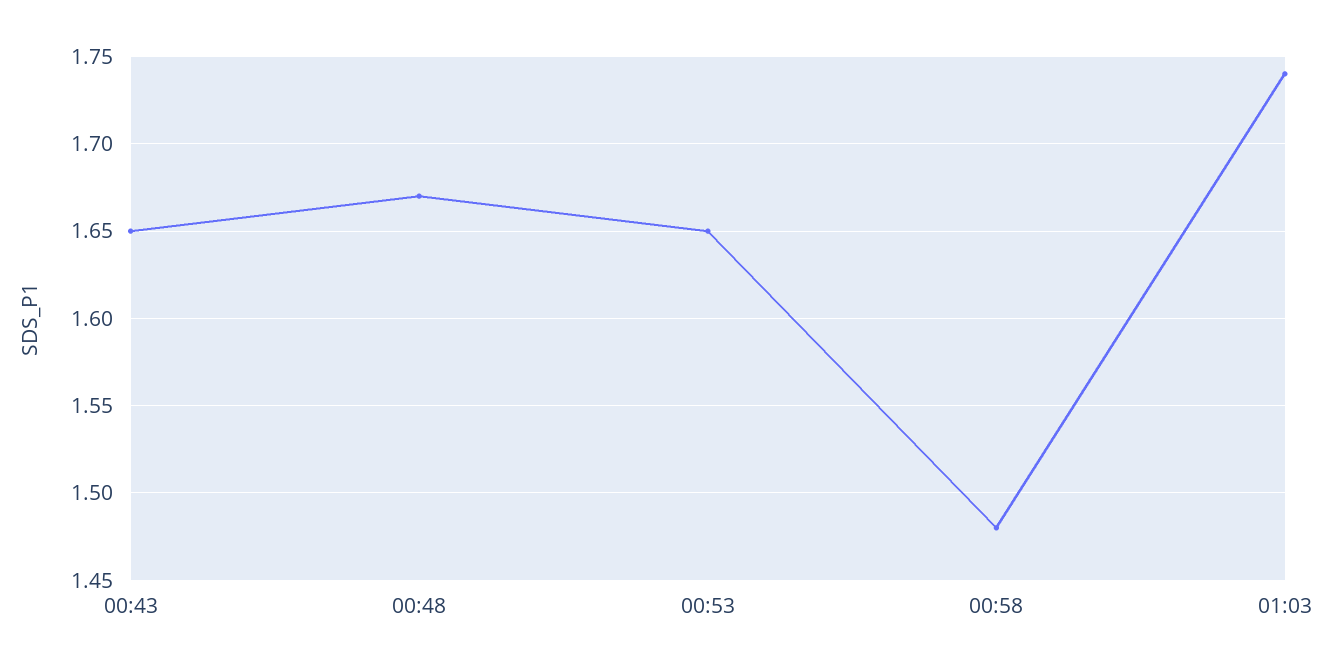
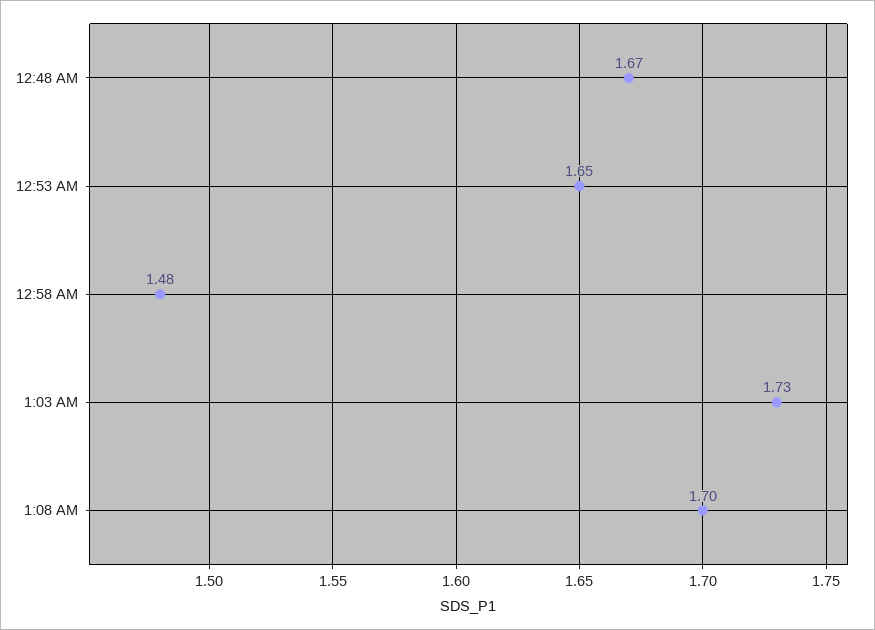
00:43: 1.65 -> none
01:03: 1.74 -> 1.73
1:08 AM: none -> 1.7

